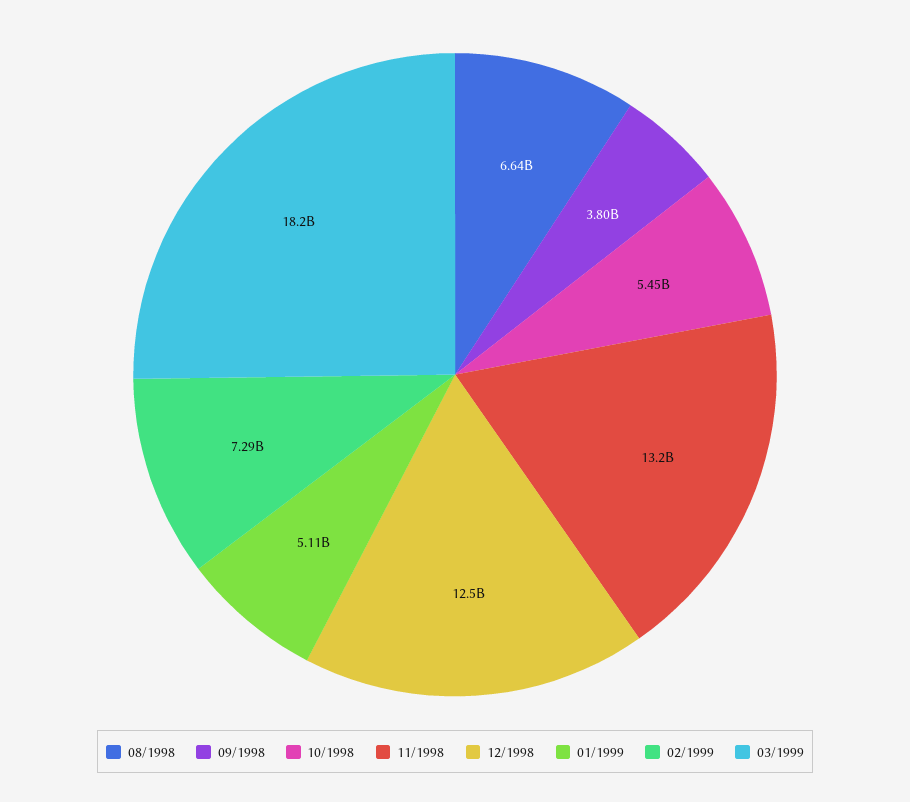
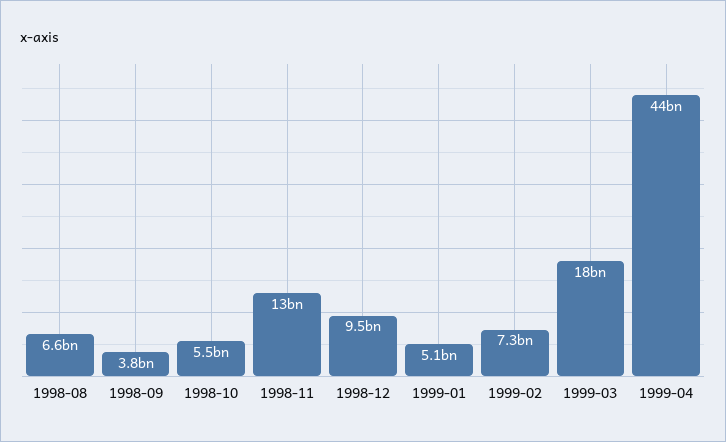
12/1998: 12500000000 -> 9500000000
1999-04: none -> 44000000000

